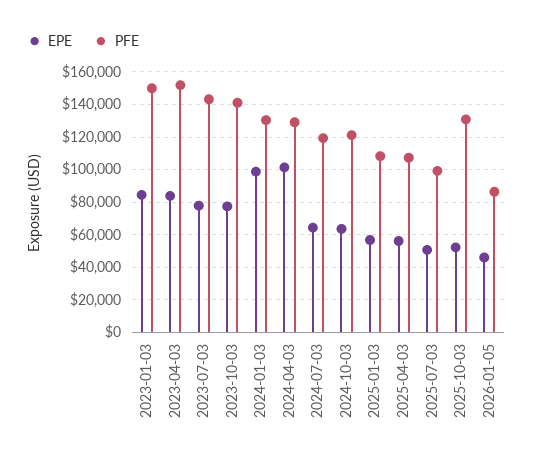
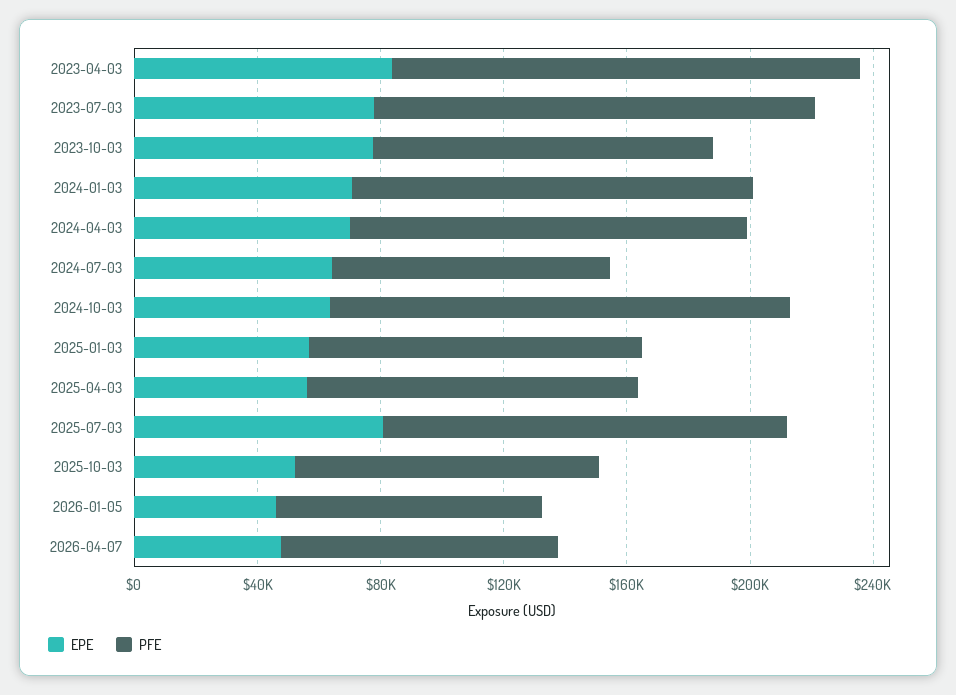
EPE, 2023-01-03: 85000 -> none
PFE, 2023-01-03: 150000 -> none
PFE, 2023-10-03: 140000 -> 110000
EPE, 2024-01-03: 100000 -> 70000
EPE, 2024-04-03: 100000 -> 70000
PFE, 2024-07-03: 120000 -> 90000
PFE, 2024-10-03: 120000 -> 150000
EPE, 2025-07-03: 50000 -> 80000
PFE, 2025-07-03: 100000 -> 130000
PFE, 2025-10-03: 130000 -> 100000
EPE, 2026-04-07: none -> 50000
PFE, 2026-04-07: none -> 90000

